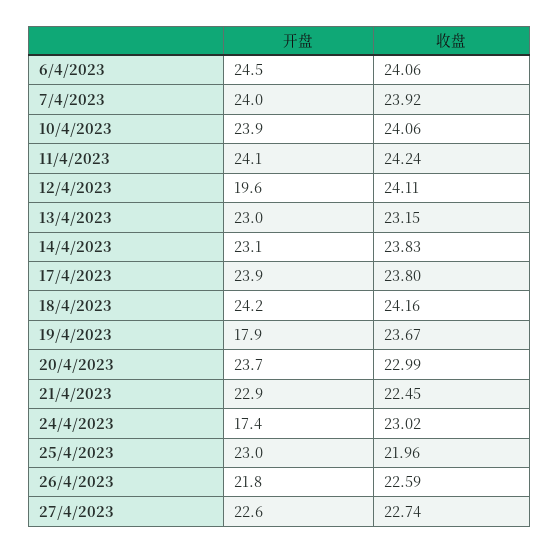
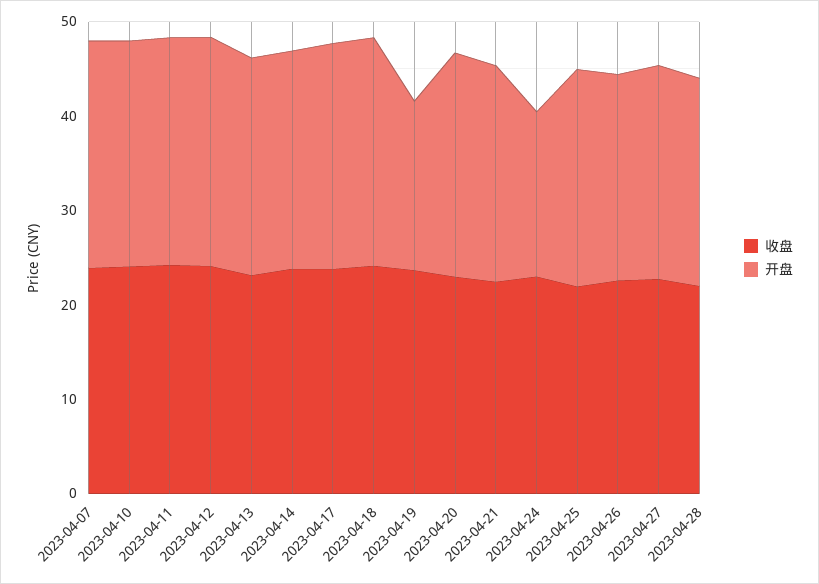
开盘, 6/4/2023: 24.5 -> none
收盘, 6/4/2023: 24.06 -> none
开盘, 12/4/2023: 19.6 -> 24
收盘, 2023-04-28: none -> 22
开盘, 2023-04-28: none -> 22

